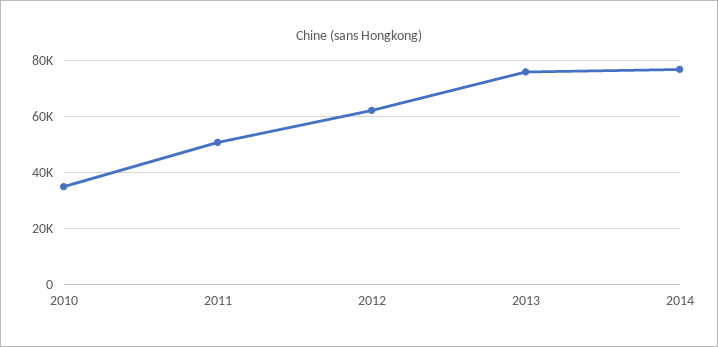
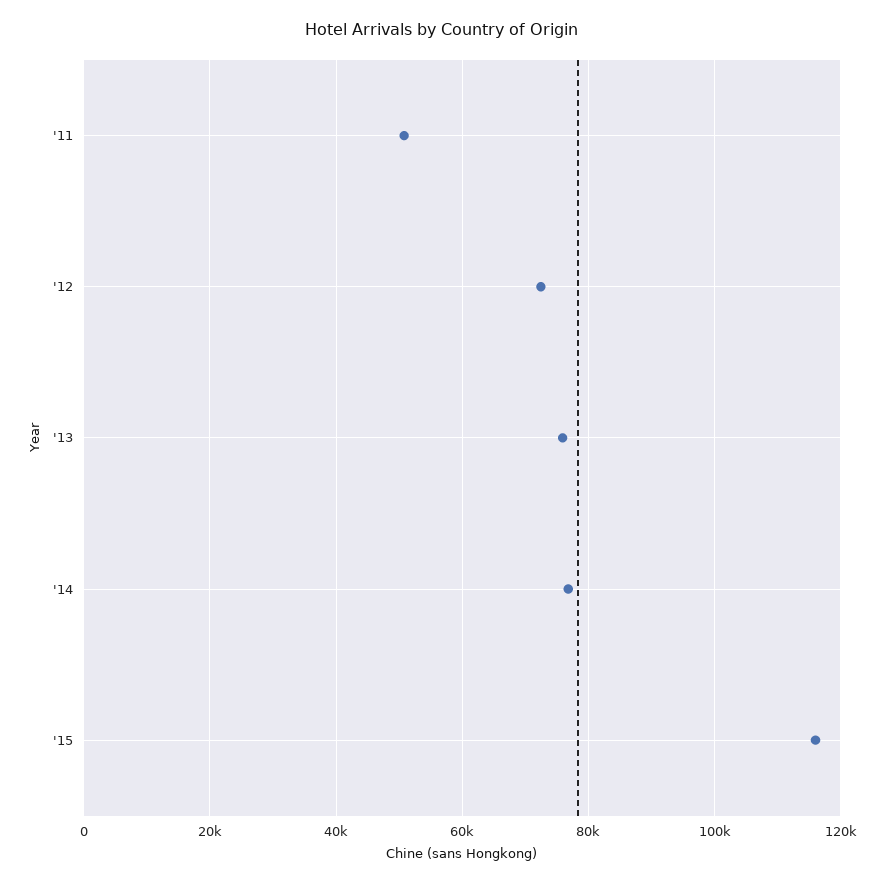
2010: 35000 -> none
2012: 62500 -> 72000
'15: none -> 116000

